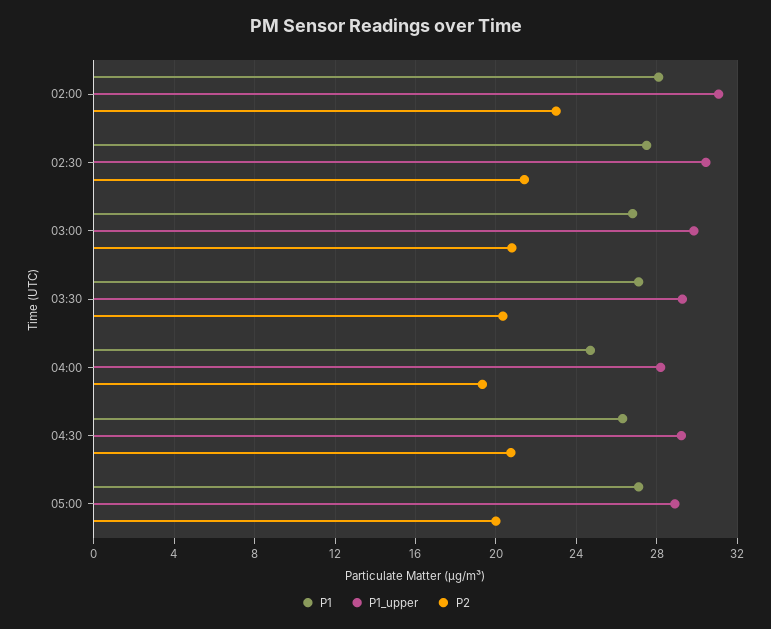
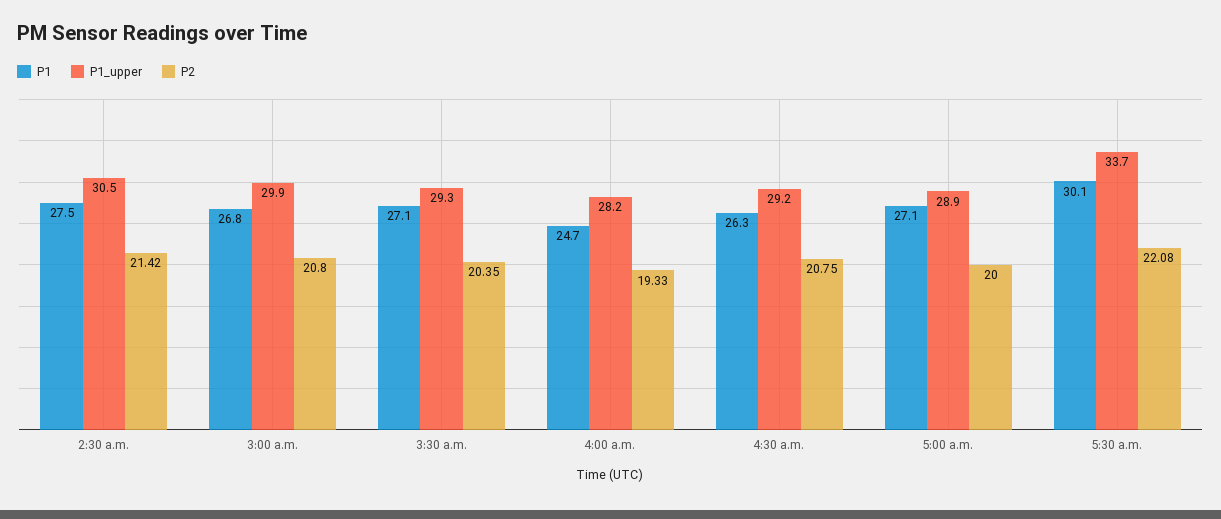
P1, 02:00: 28 -> none
P1_upper, 02:00: 31 -> none
P2, 02:00: 23 -> none
P1, 5:30 a.m.: none -> 30.1
P1_upper, 5:30 a.m.: none -> 33.7
P2, 5:30 a.m.: none -> 22.08

